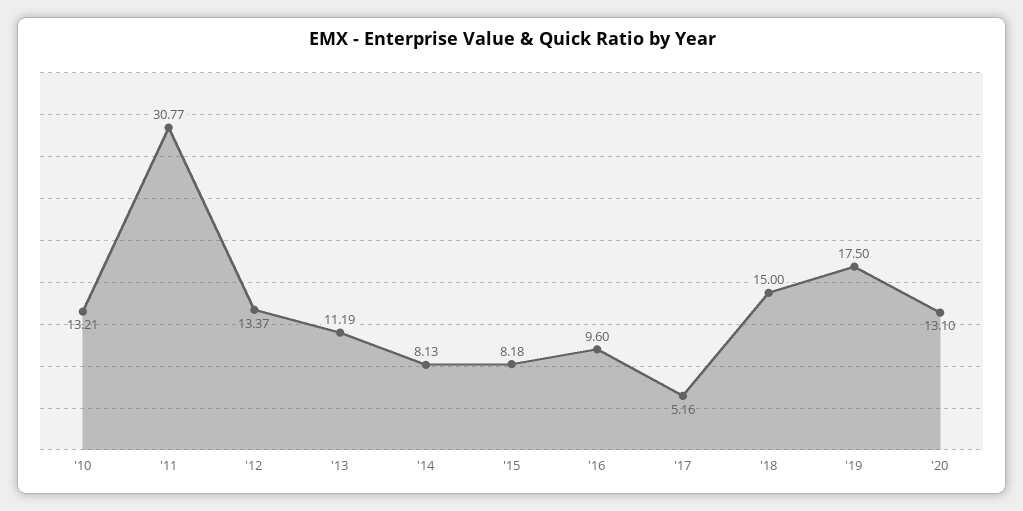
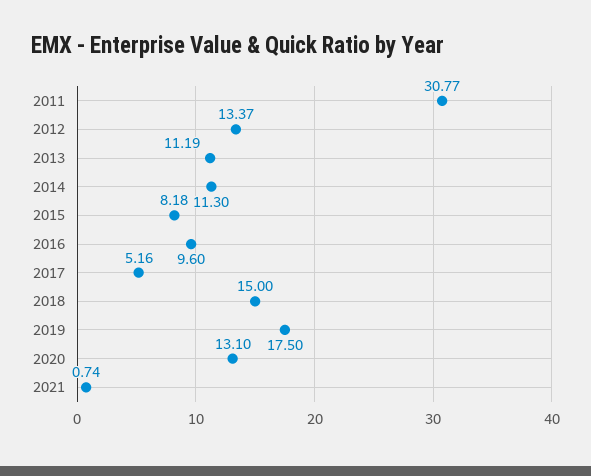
'10: 13.21 -> none
'14: 8.13 -> 11.3
2021: none -> 0.74

